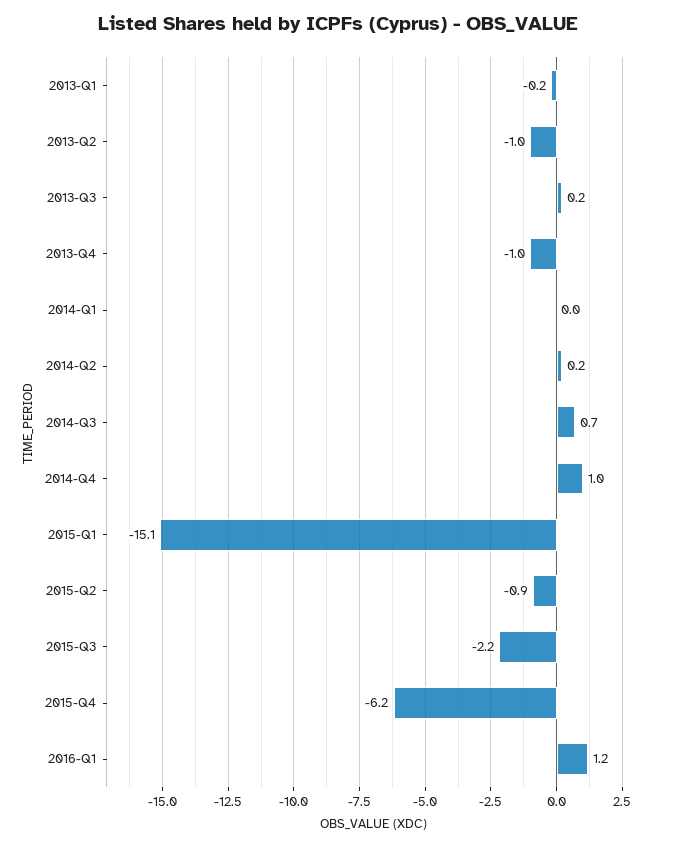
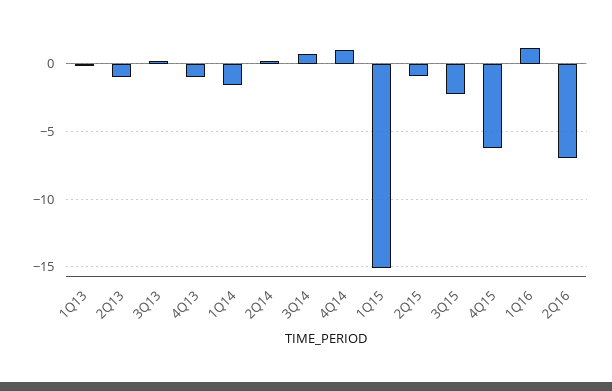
2014-Q1: 0 -> -1.5
2Q16: none -> -7

